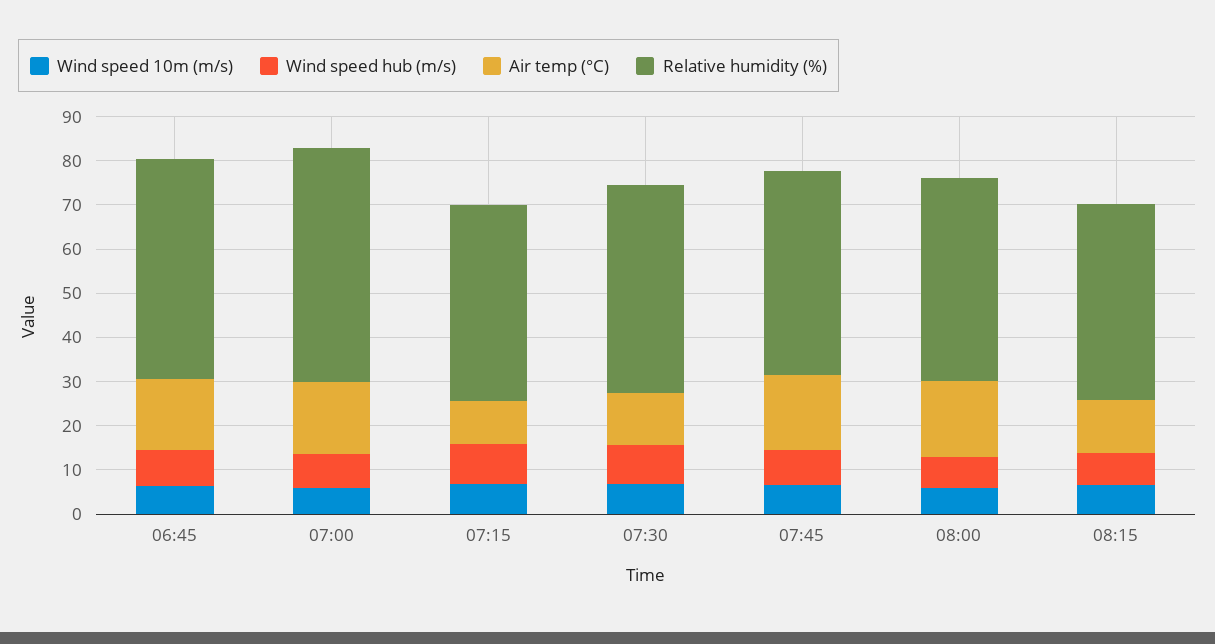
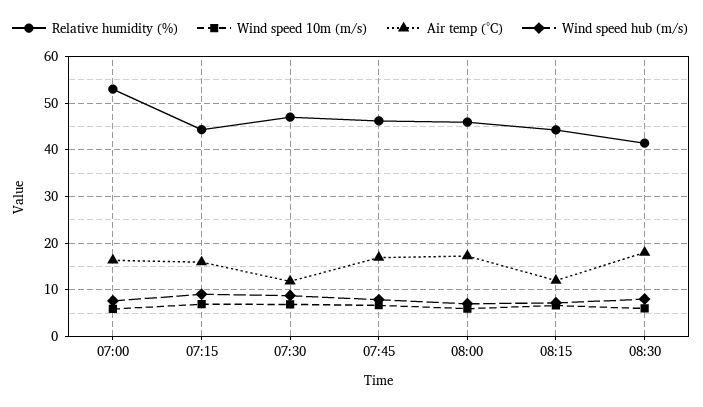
Wind speed 10m (m/s), 06:45: 6 -> none
Wind speed hub (m/s), 06:45: 8 -> none
Air temp (°C), 06:45: 16 -> none
Relative humidity (%), 06:45: 50 -> none
Air temp (°C), 07:15: 10 -> 16
Relative humidity (%), 08:30: none -> 42
Wind speed 10m (m/s), 08:30: none -> 6
Air temp (°C), 08:30: none -> 18
Wind speed hub (m/s), 08:30: none -> 8

